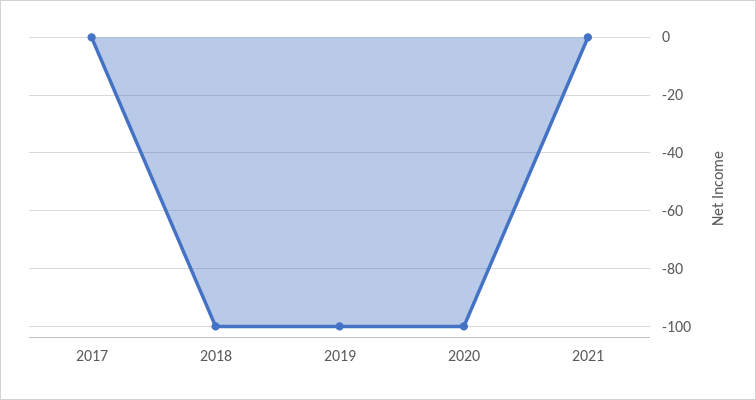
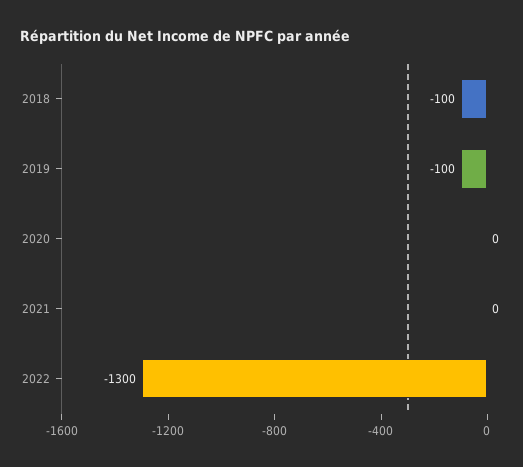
2017: 0 -> none
2020: -100 -> 0
2022: none -> -1300

